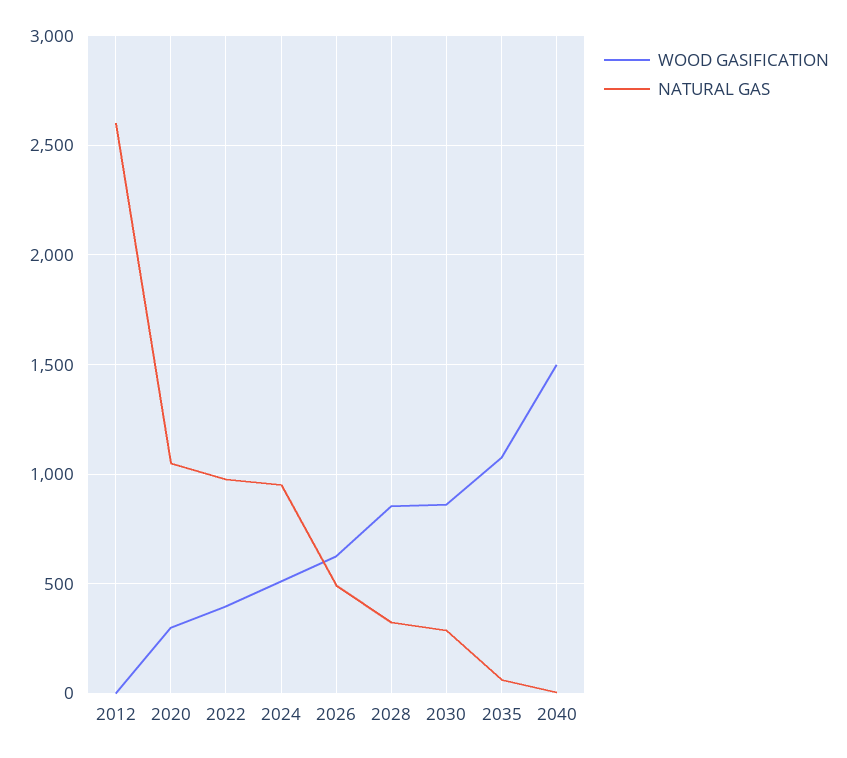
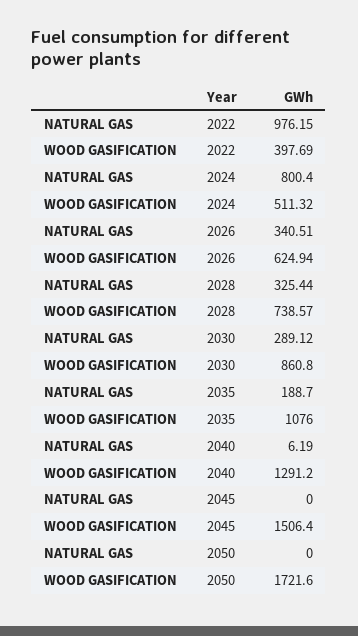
WOOD GASIFICATION, 2012: 0 -> none
NATURAL GAS, 2012: 2600 -> none
WOOD GASIFICATION, 2020: 300 -> none
NATURAL GAS, 2020: 1050 -> none
NATURAL GAS, 2024: 950 -> 800.4
NATURAL GAS, 2026: 500 -> 340.51
WOOD GASIFICATION, 2028: 850 -> 738.57
NATURAL GAS, 2035: 50 -> 188.7
WOOD GASIFICATION, 2040: 1500 -> 1291.2
NATURAL GAS, 2045: none -> 0
WOOD GASIFICATION, 2045: none -> 1506.4
NATURAL GAS, 2050: none -> 0
WOOD GASIFICATION, 2050: none -> 1721.6

